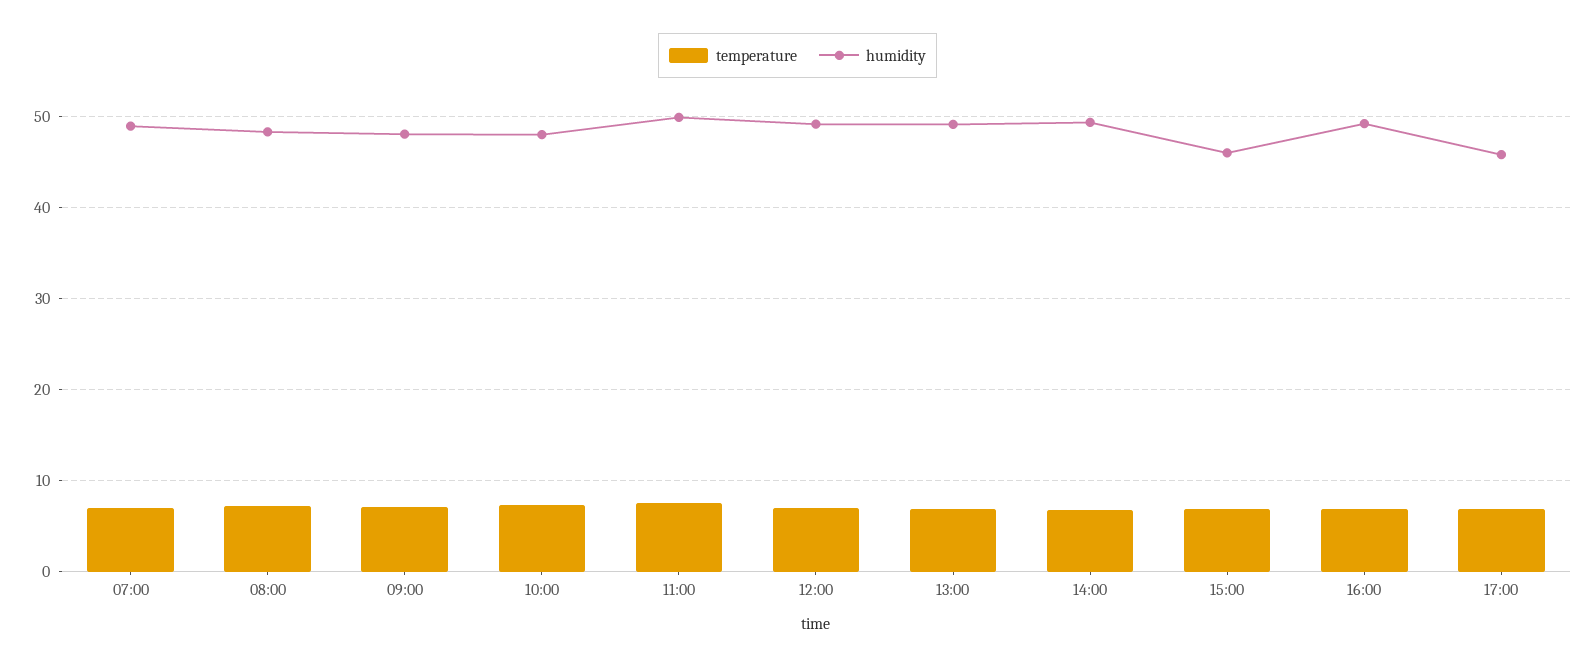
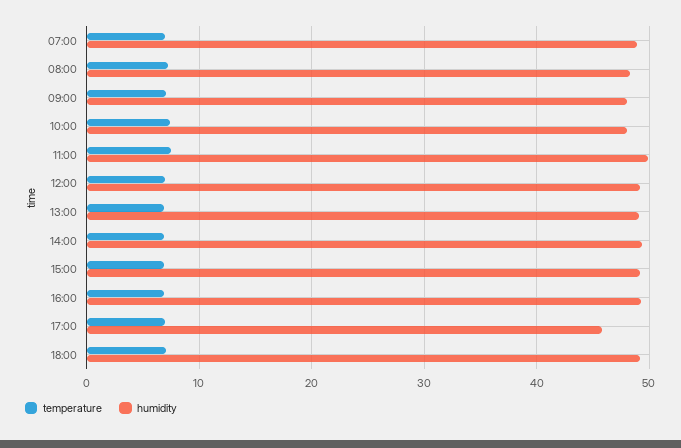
humidity, 15:00: 46 -> 49
temperature, 18:00: none -> 7
humidity, 18:00: none -> 49

